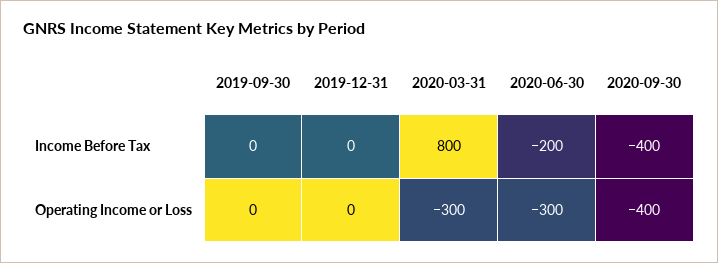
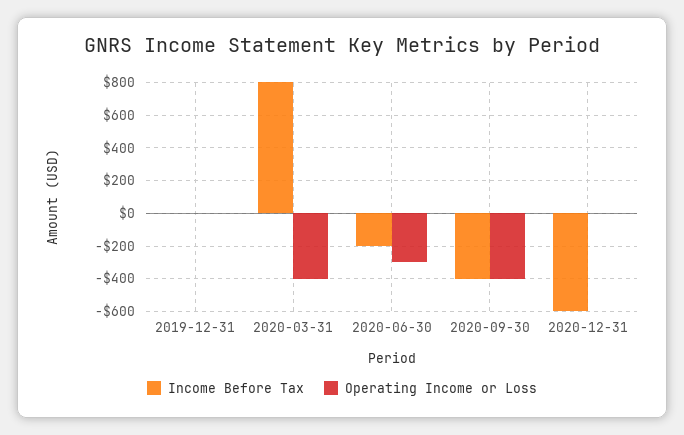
Income Before Tax, 2019-09-30: 0 -> none
Operating Income or Loss, 2019-09-30: 0 -> none
Operating Income or Loss, 2020-03-31: -300 -> -400
Income Before Tax, 2020-12-31: none -> -600
Operating Income or Loss, 2020-12-31: none -> 0

